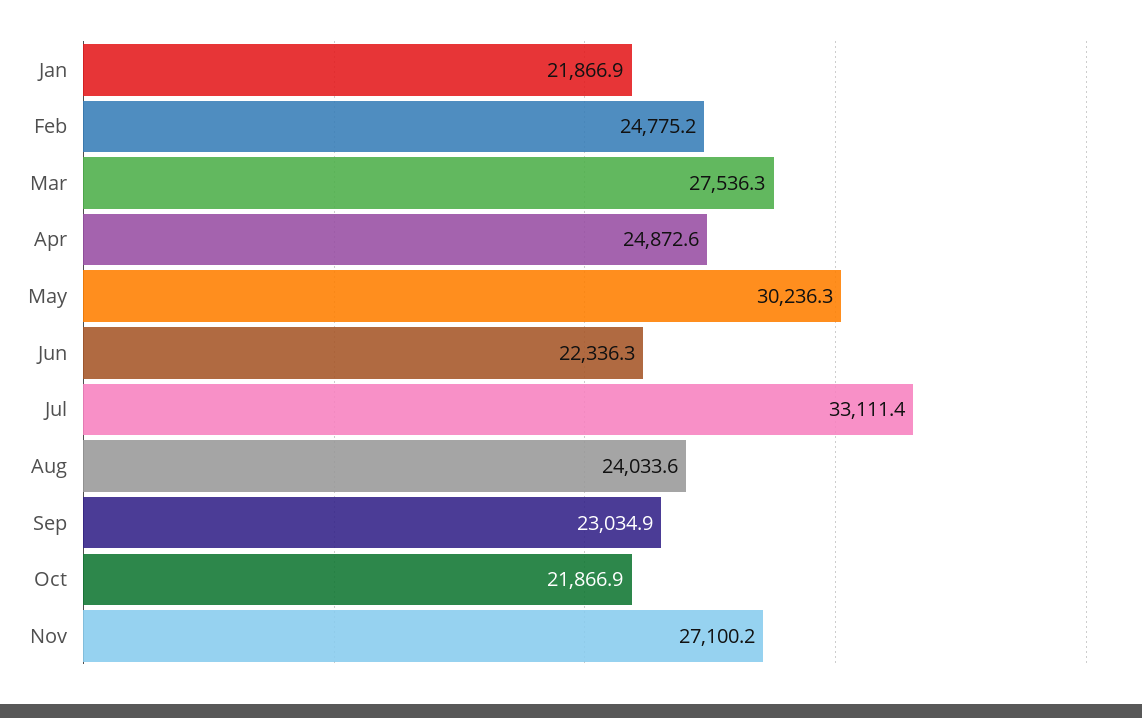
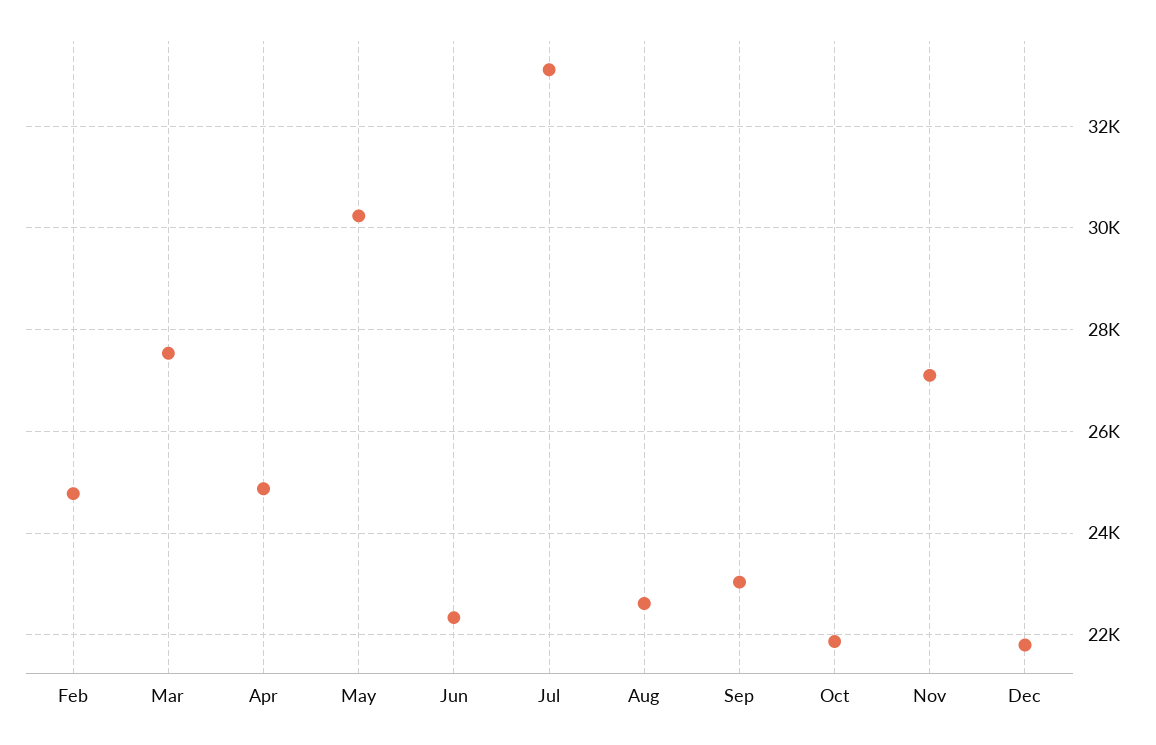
Jan: 21866.9 -> none
Aug: 24033.6 -> 22600
Dec: none -> 21800

